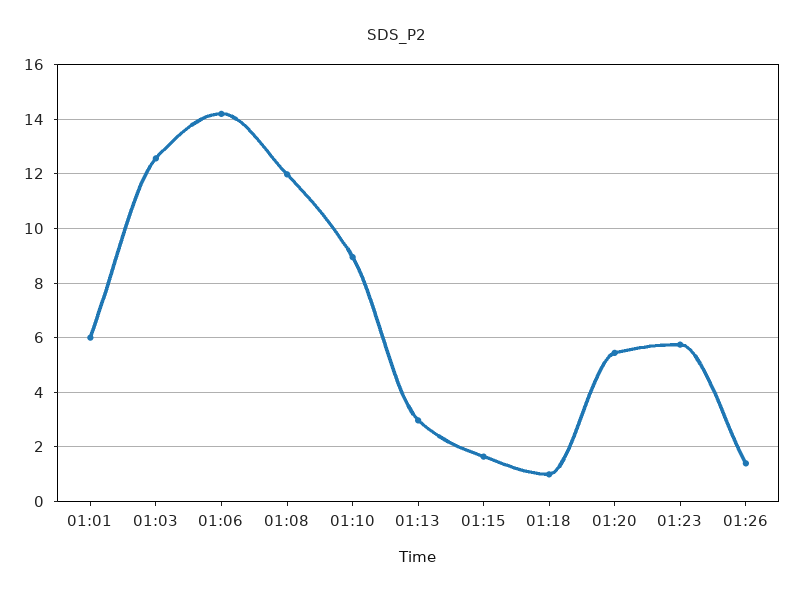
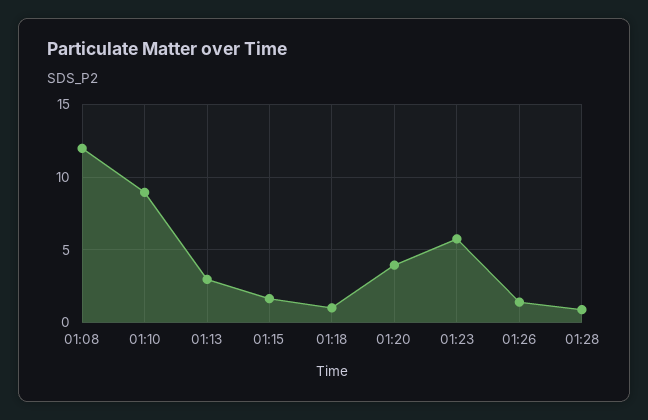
01:01: 6 -> none
01:03: 12.5 -> none
01:06: 14.25 -> none
01:20: 5.5 -> 4
01:28: none -> 1

